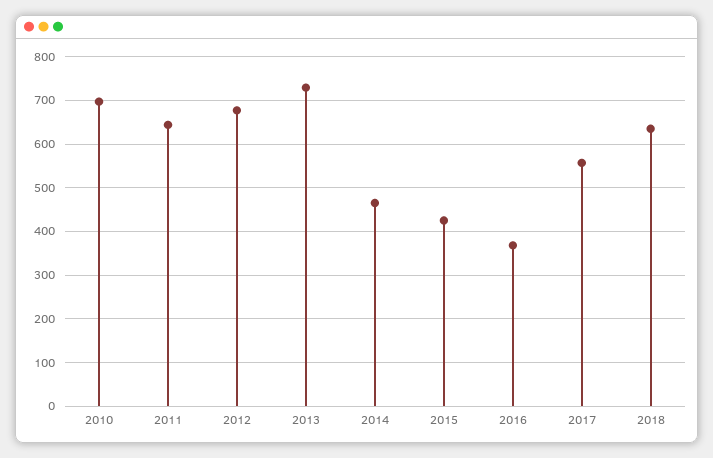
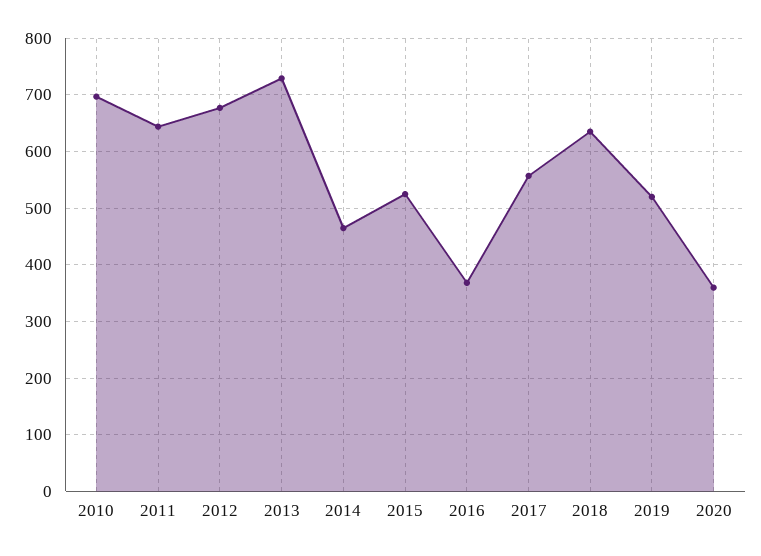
2015: 420 -> 520
2019: none -> 520
2020: none -> 360

